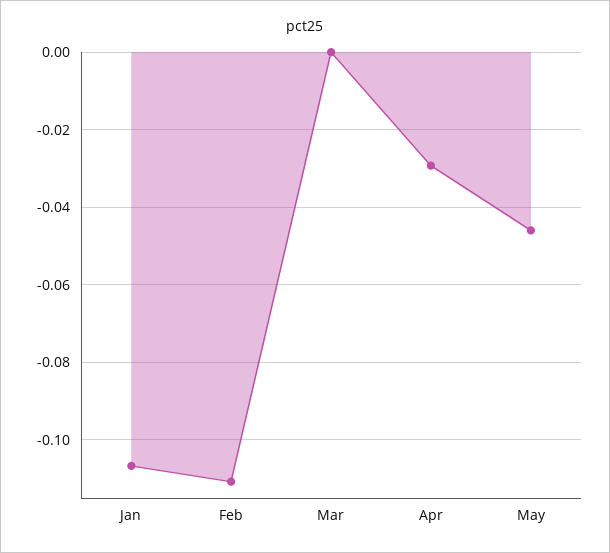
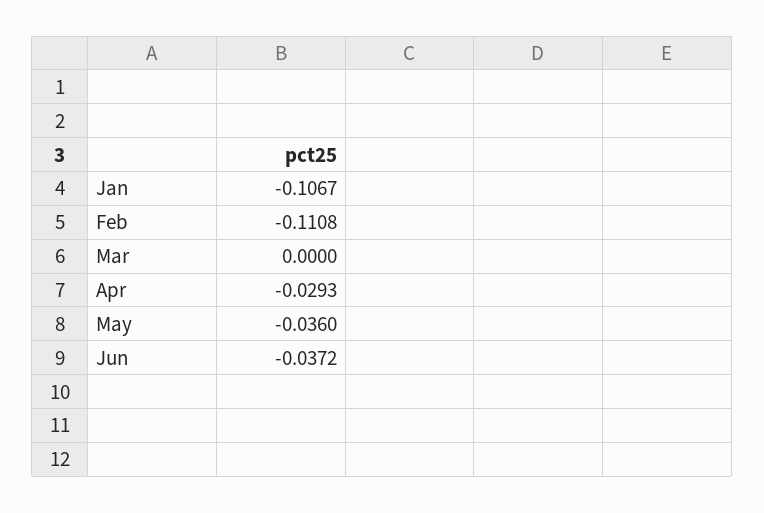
May: -0.046 -> -0.036
Jun: none -> -0.0372

